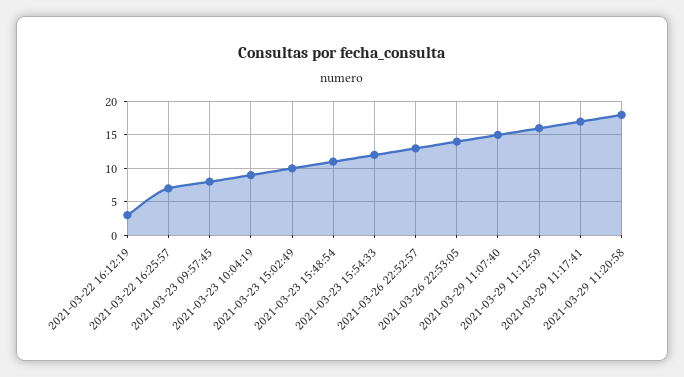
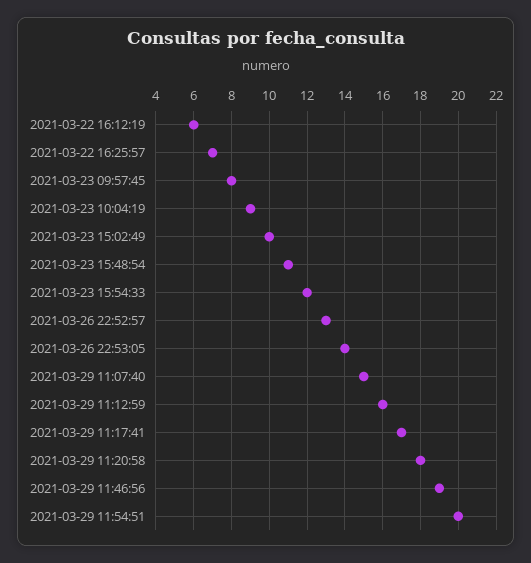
2021-03-22 16:12:19: 3 -> 6
2021-03-29 11:46:56: none -> 19
2021-03-29 11:54:51: none -> 20

